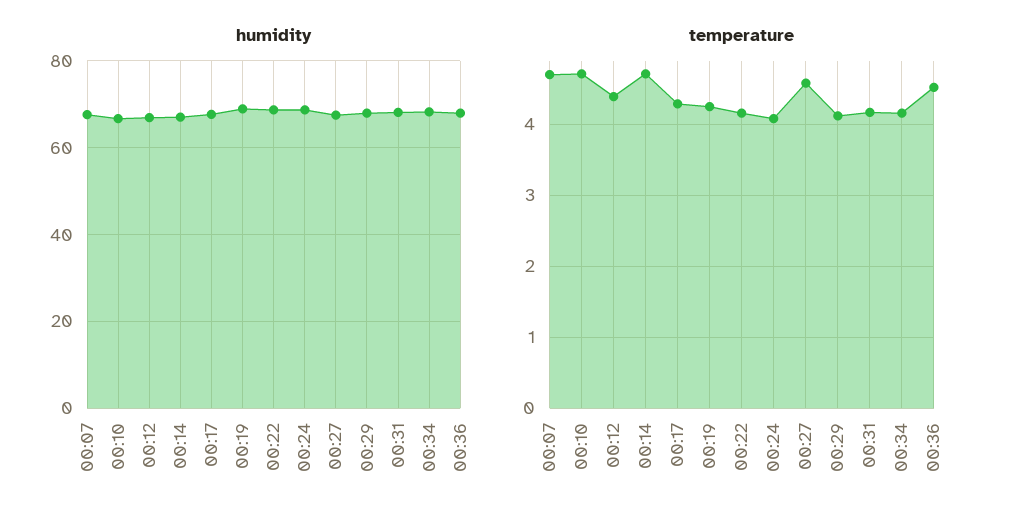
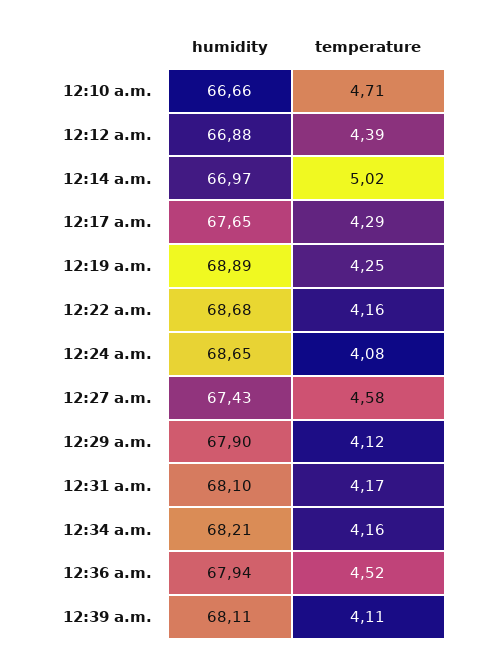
humidity, 00:07: 68 -> none
temperature, 00:07: 4.7 -> none
temperature, 00:14: 4.7 -> 5.02
humidity, 12:39 a.m.: none -> 68.11
temperature, 12:39 a.m.: none -> 4.11

